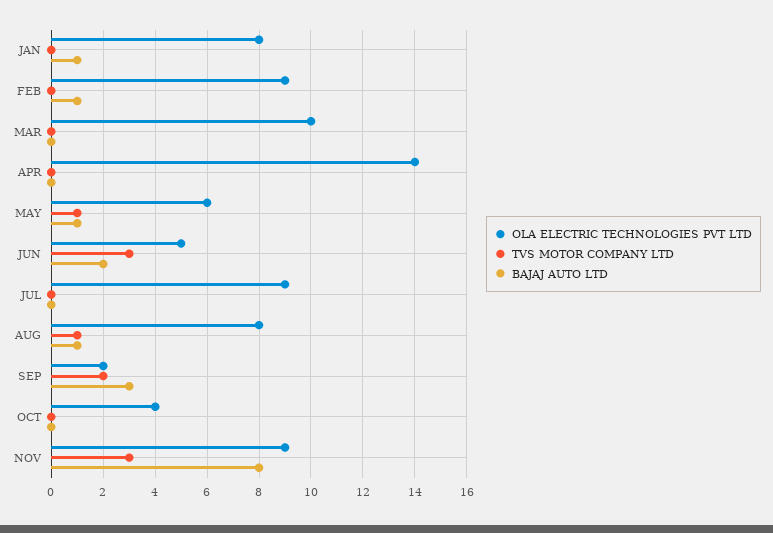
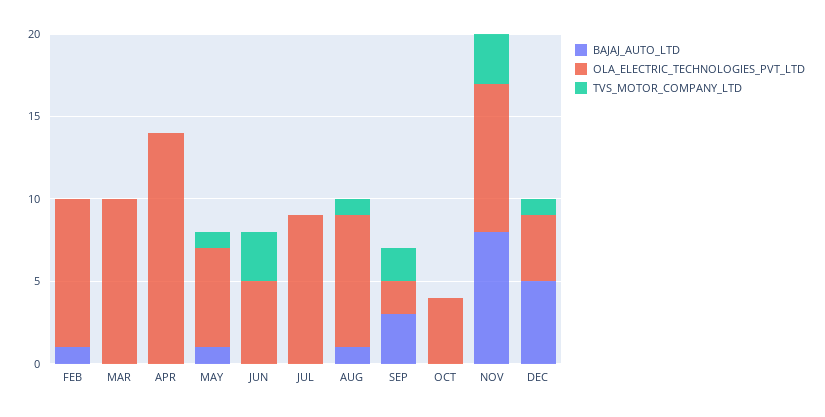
OLA ELECTRIC TECHNOLOGIES PVT LTD, JAN: 8 -> none
TVS MOTOR COMPANY LTD, JAN: 0 -> none
BAJAJ AUTO LTD, JAN: 1 -> none
BAJAJ AUTO LTD, JUN: 2 -> 0
BAJAJ AUTO LTD, DEC: none -> 5
OLA ELECTRIC TECHNOLOGIES PVT LTD, DEC: none -> 4
TVS MOTOR COMPANY LTD, DEC: none -> 1

